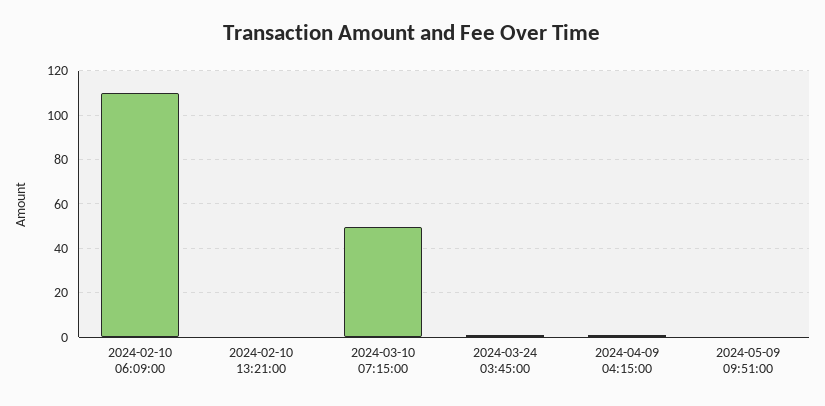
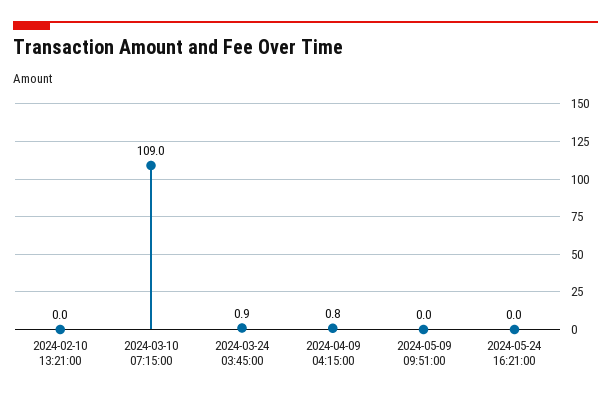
2024-02-10 06:09:00: 110 -> none
2024-03-10 07:15:00: 50 -> 109
2024-05-24 16:21:00: none -> 0

